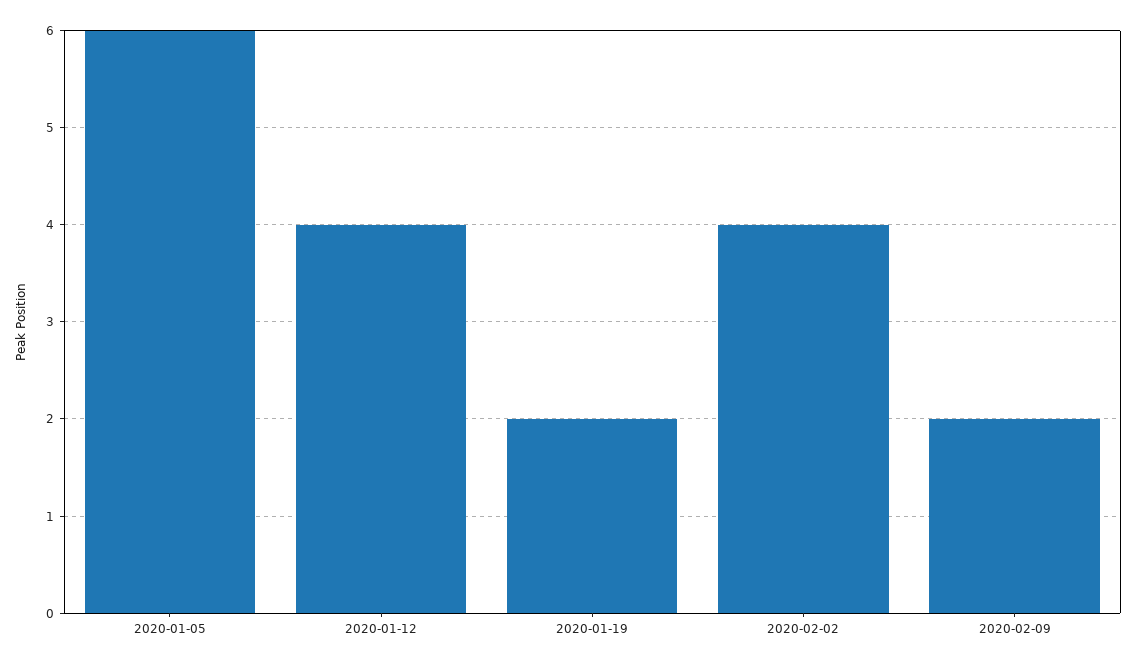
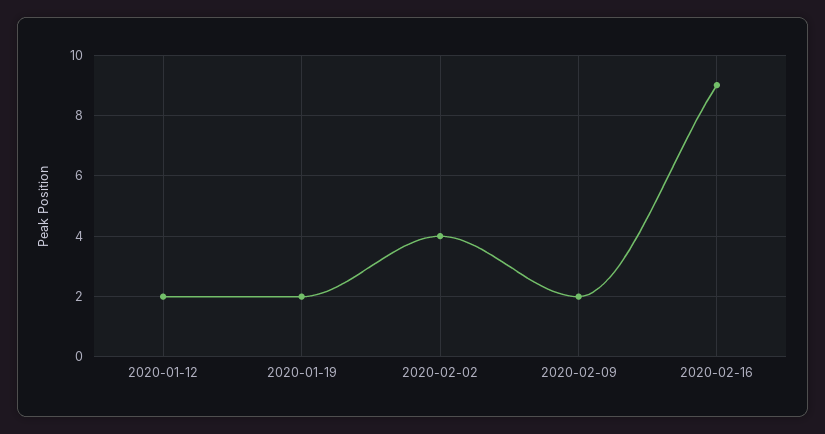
2020-01-05: 6 -> none
2020-01-12: 4 -> 2
2020-02-16: none -> 9

